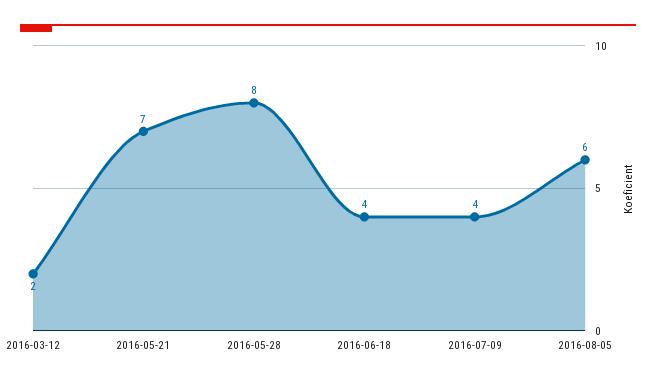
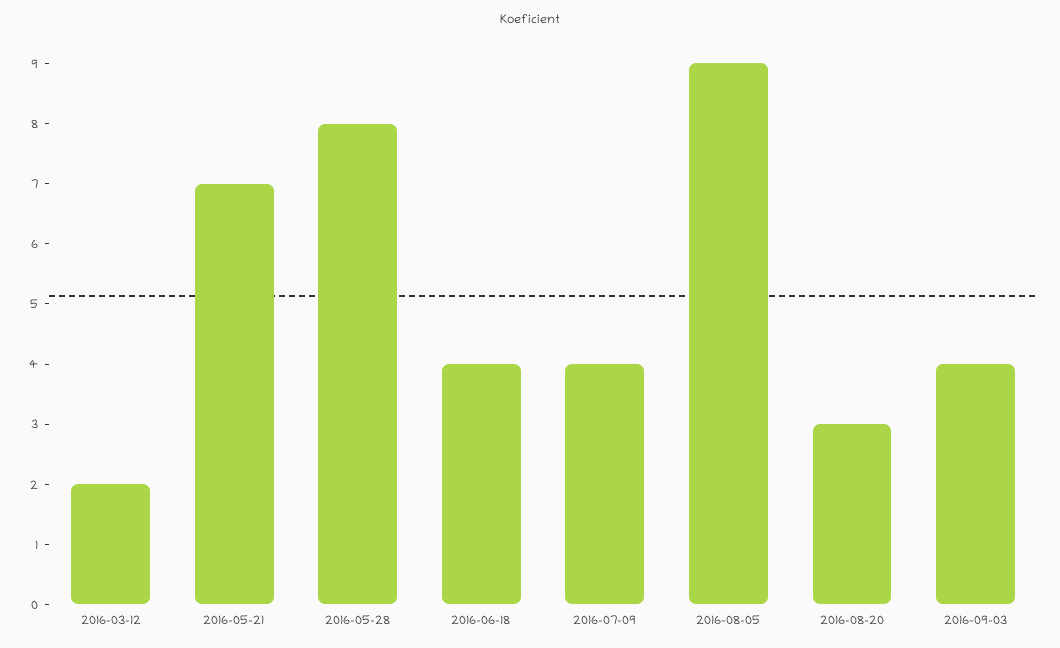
2016-08-05: 6 -> 9
2016-08-20: none -> 3
2016-09-03: none -> 4

